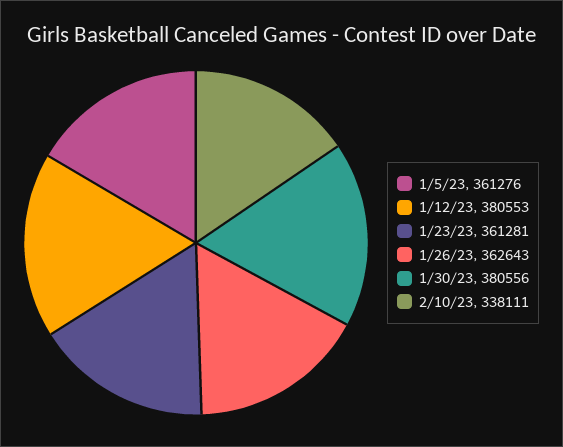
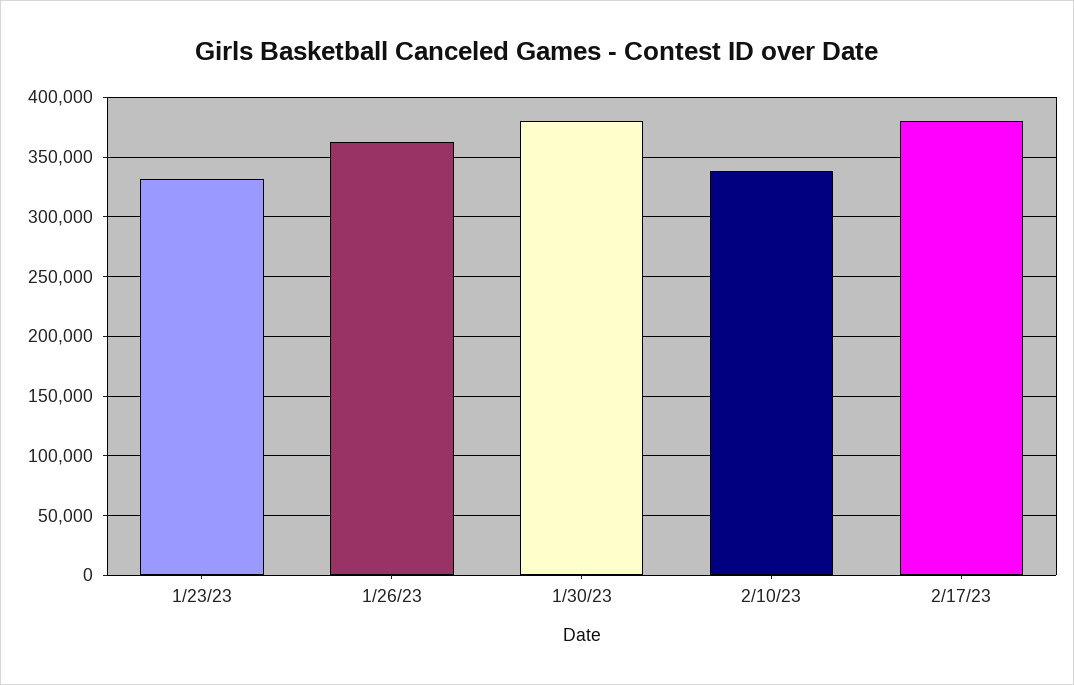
1/5/23: 361276 -> none
1/12/23: 380553 -> none
1/23/23: 361281 -> 330000
2/17/23: none -> 380000

